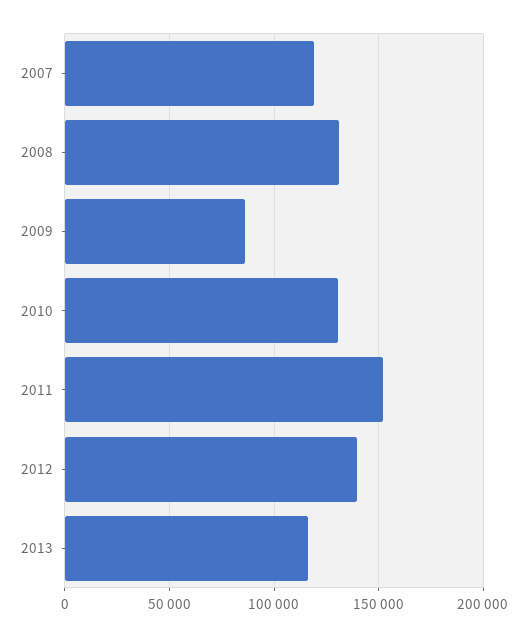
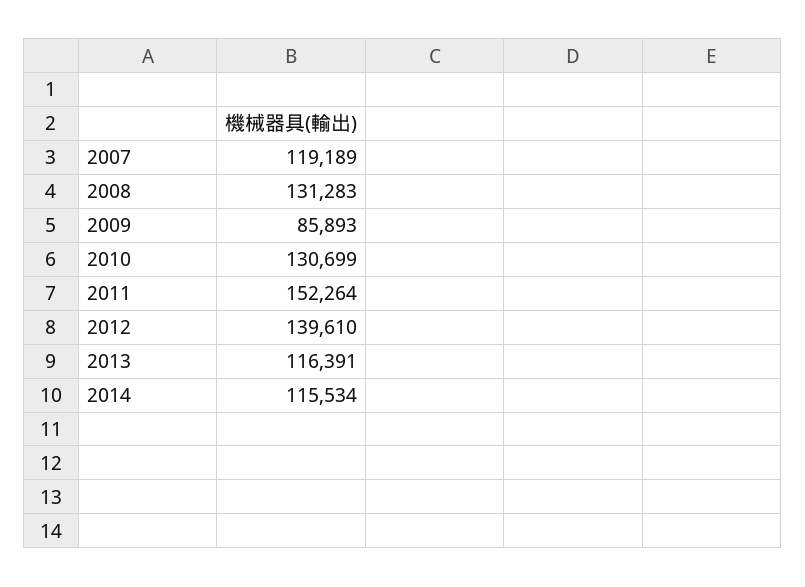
2014: none -> 115534

